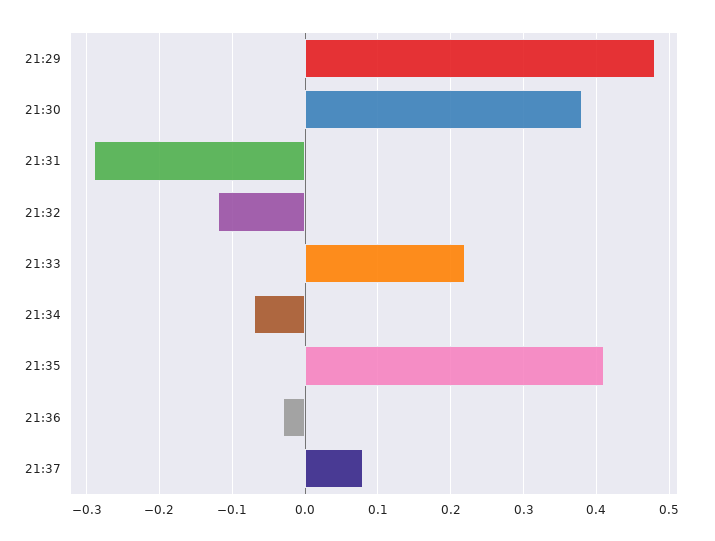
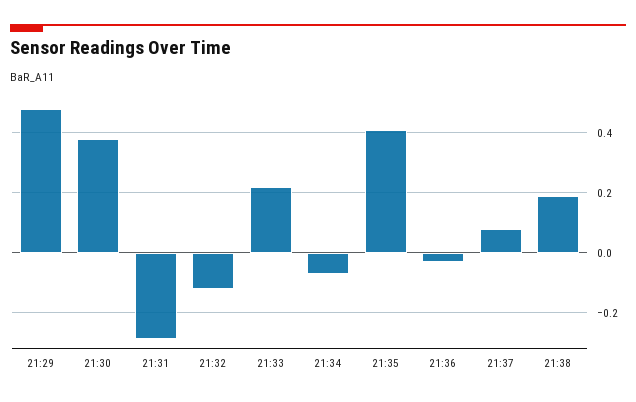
21:38: none -> 0.2

